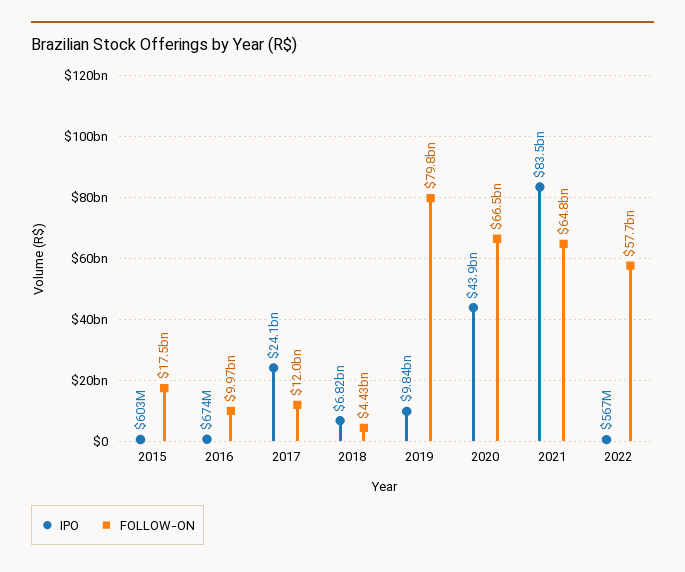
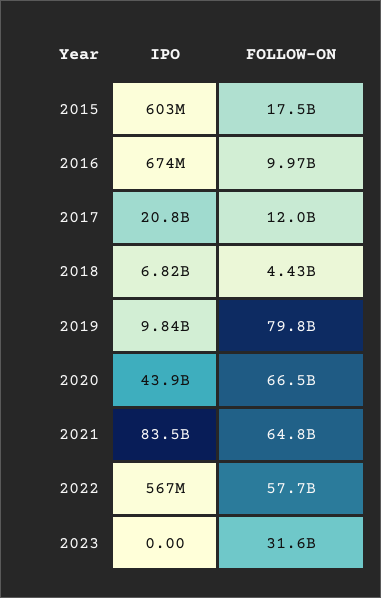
IPO, 2017: 24100000000 -> 20800000000
IPO, 2023: none -> 0
FOLLOW-ON, 2023: none -> 31600000000

